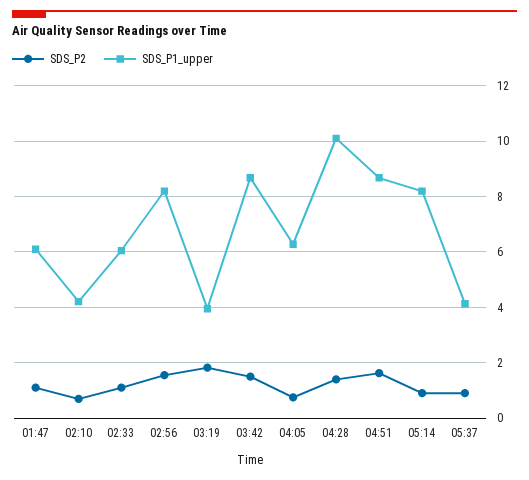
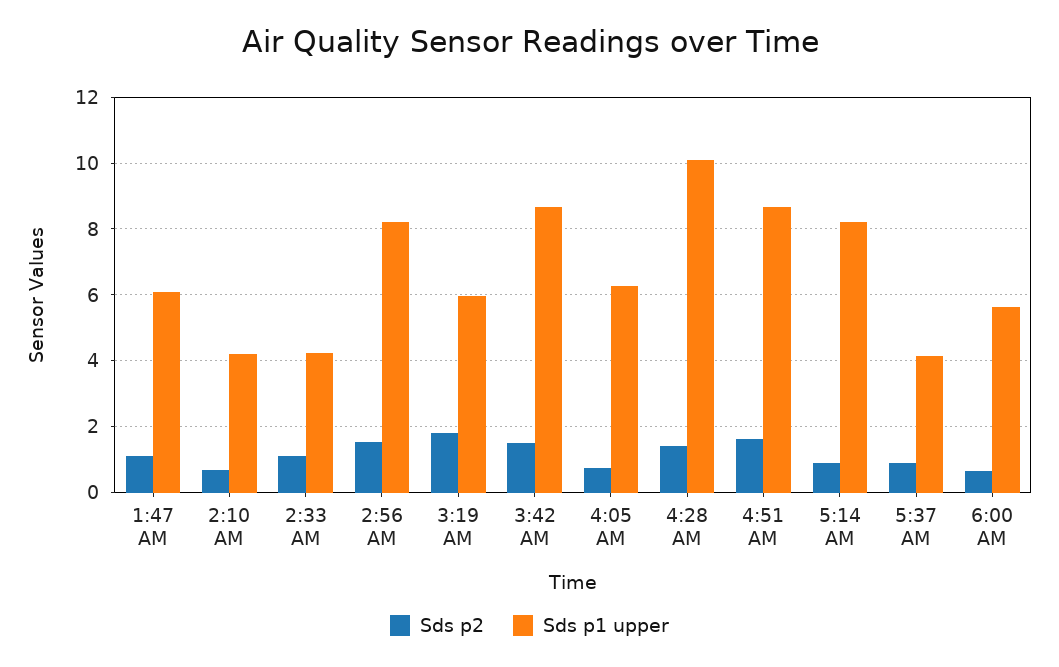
SDS_P1_upper, 02:33: 6 -> 4.2
SDS_P1_upper, 03:19: 4 -> 6
SDS_P2, 6:00 AM: none -> 0.6
SDS_P1_upper, 6:00 AM: none -> 5.6

